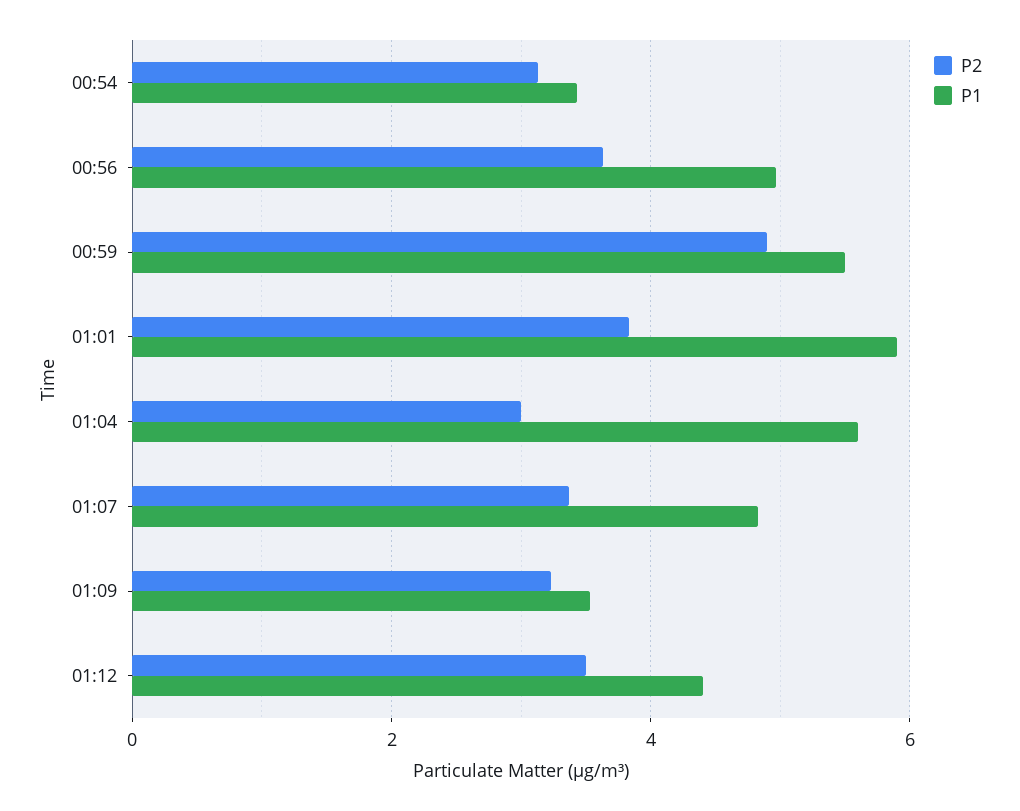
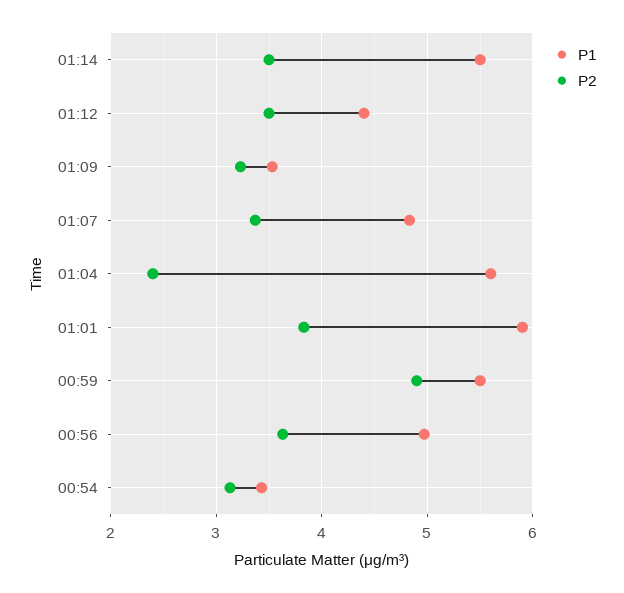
P2, 01:04: 3 -> 2.4
P1, 01:14: none -> 5.5
P2, 01:14: none -> 3.5

